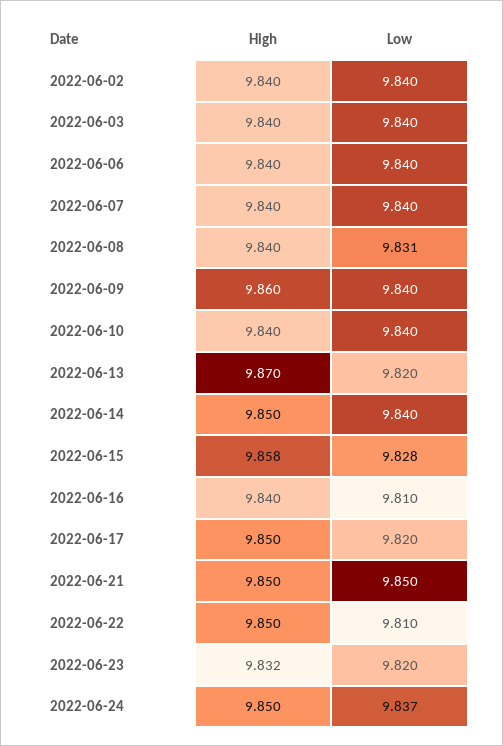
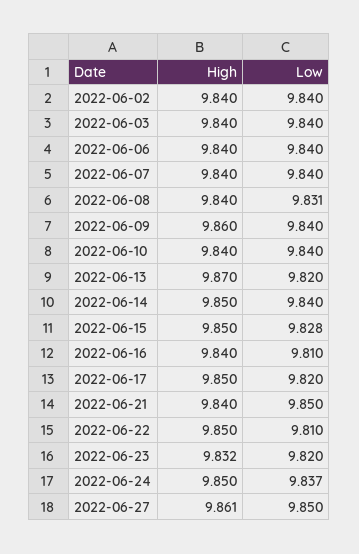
High, 2022-06-15: 9.858 -> 9.85
High, 2022-06-21: 9.85 -> 9.84
High, 2022-06-27: none -> 9.861
Low, 2022-06-27: none -> 9.85

